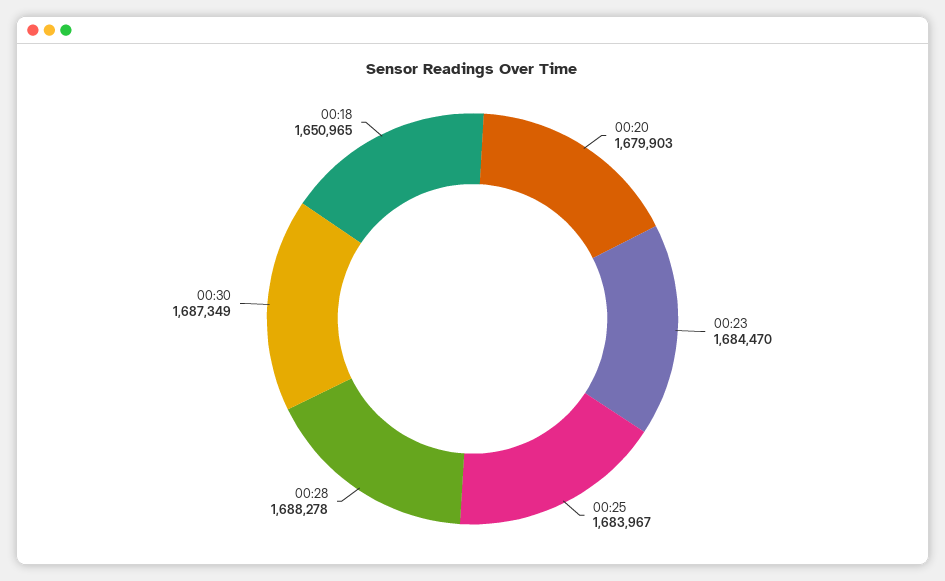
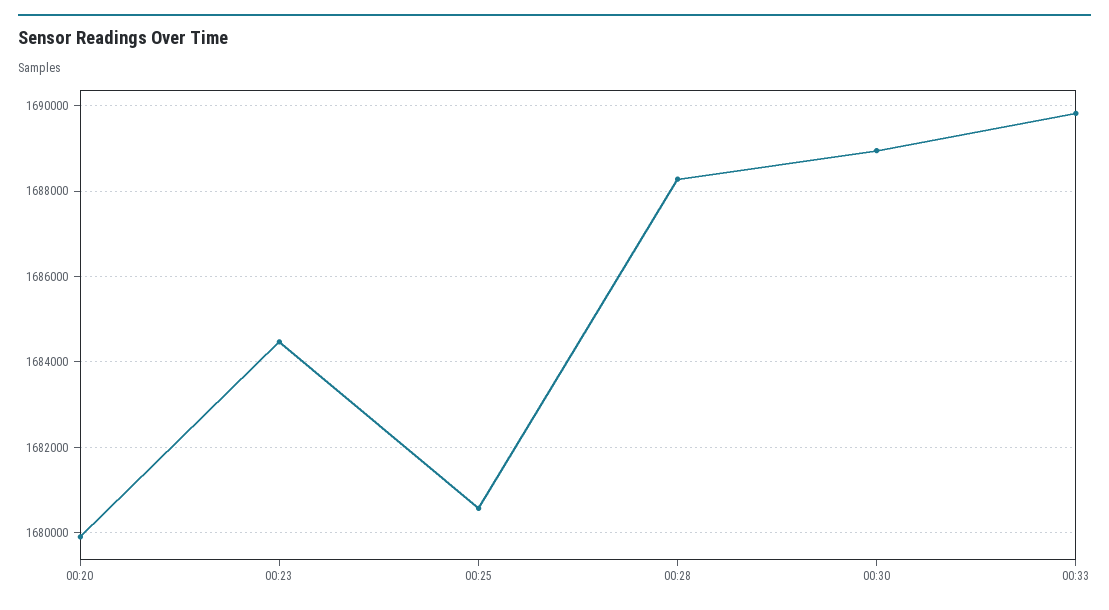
00:25: 1683967 -> 1680600
00:30: 1687349 -> 1689000
00:18: 1650965 -> none
00:33: none -> 1689800

